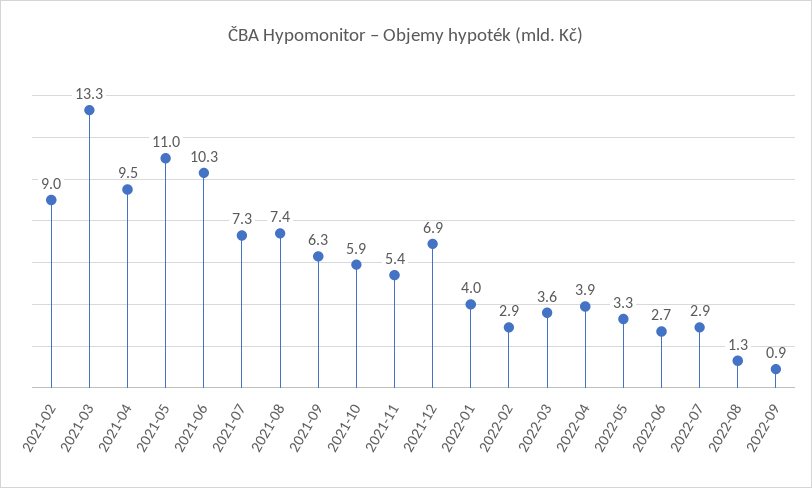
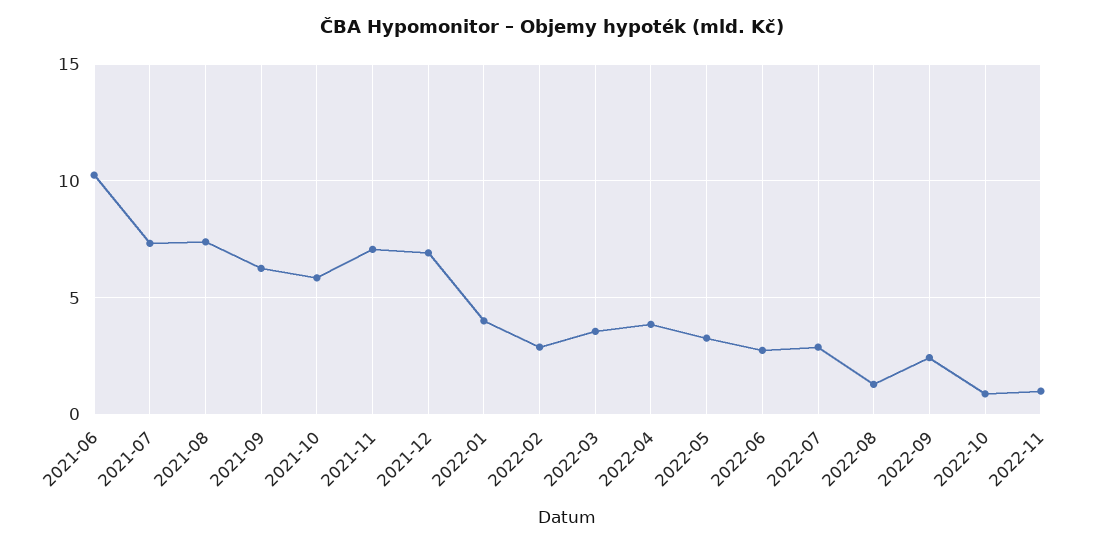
2021-02: 9 -> none
2021-03: 13.3 -> none
2021-04: 9.5 -> none
2021-05: 11 -> none
2021-11: 5.4 -> 7
2022-09: 0.9 -> 2.5
2022-10: none -> 1
2022-11: none -> 1

